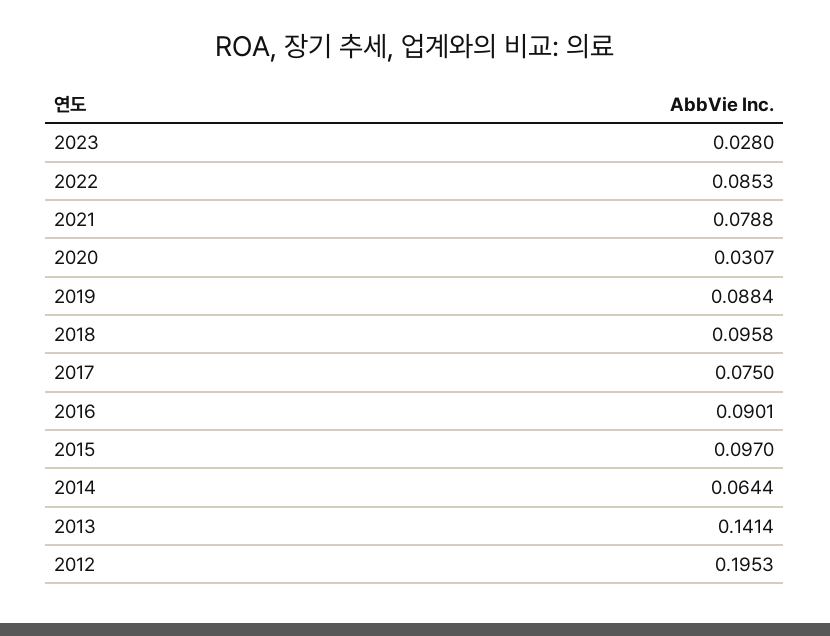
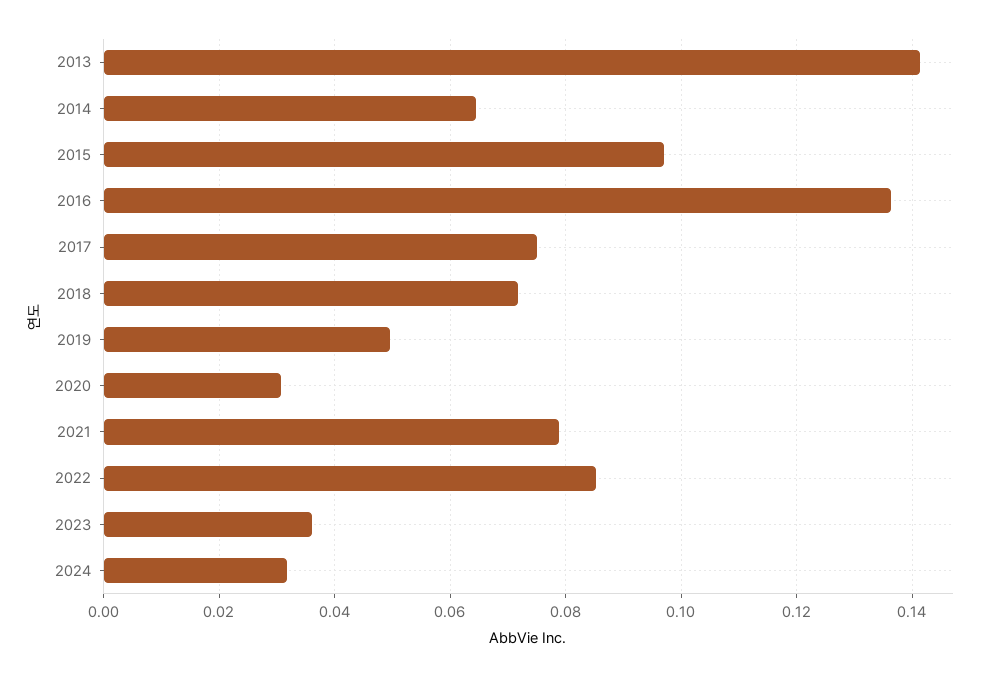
2023: 0.028 -> 0.036
2019: 0.0884 -> 0.05
2018: 0.0958 -> 0.072
2016: 0.0901 -> 0.136
2012: 0.1953 -> none
2024: none -> 0.032

